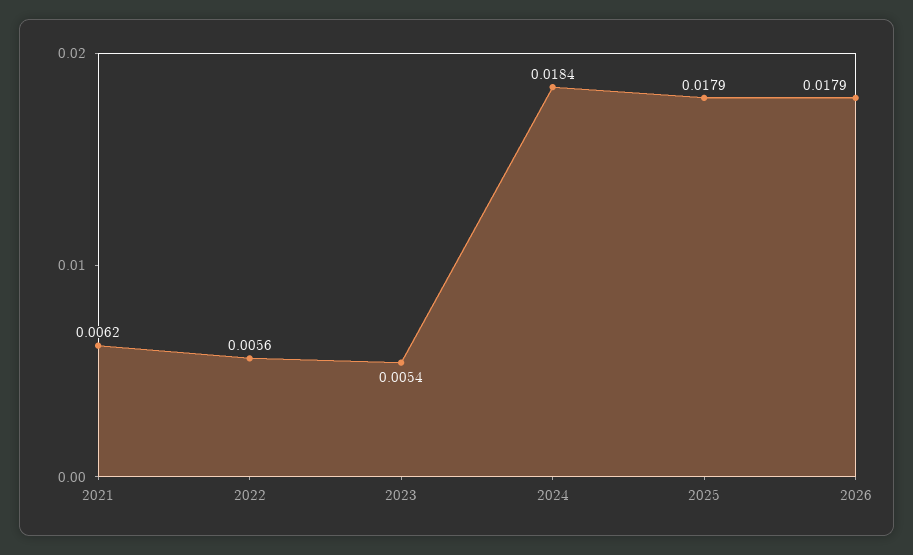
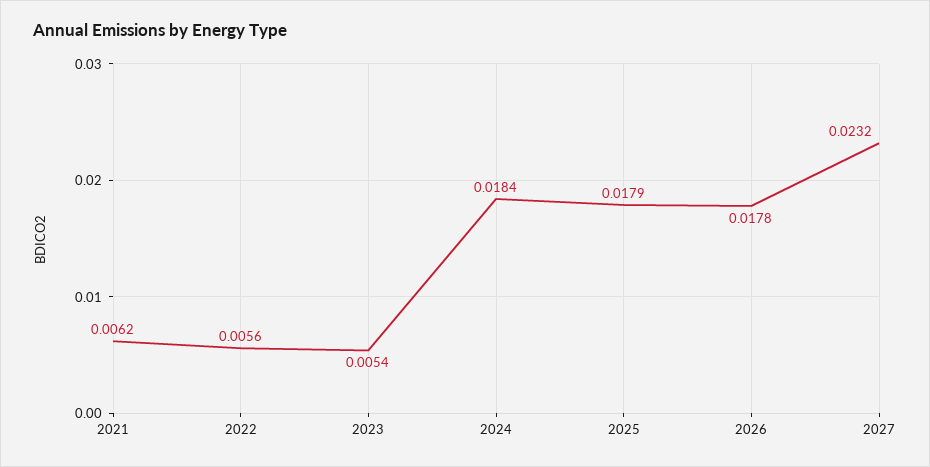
2026: 0.0179 -> 0.0178
2027: none -> 0.0232

